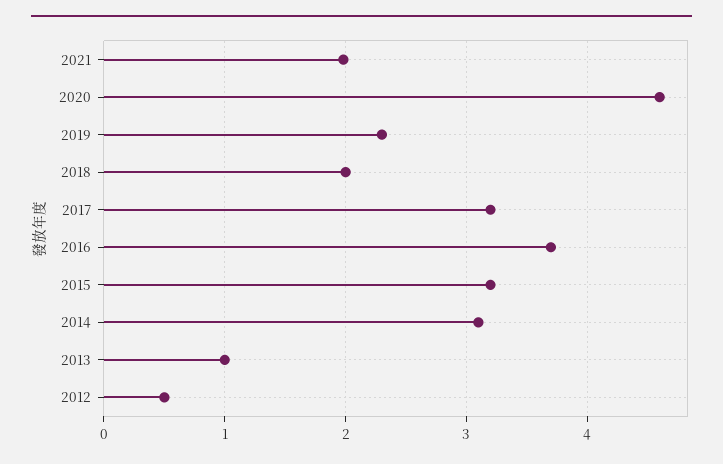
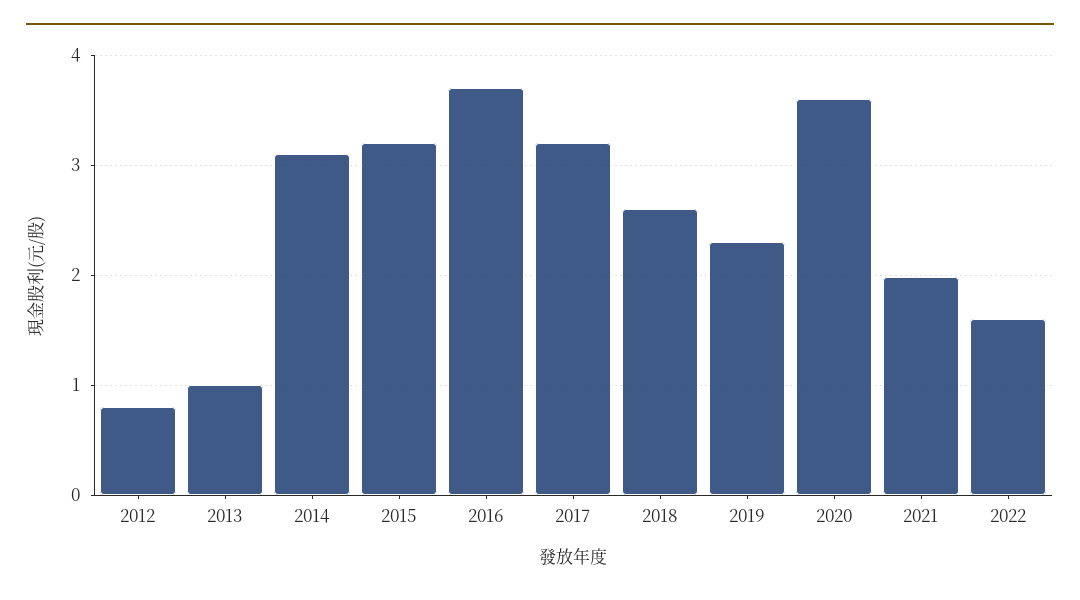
2020: 4.6 -> 3.6
2018: 2 -> 2.6
2012: 0.5 -> 0.8
2022: none -> 1.6

